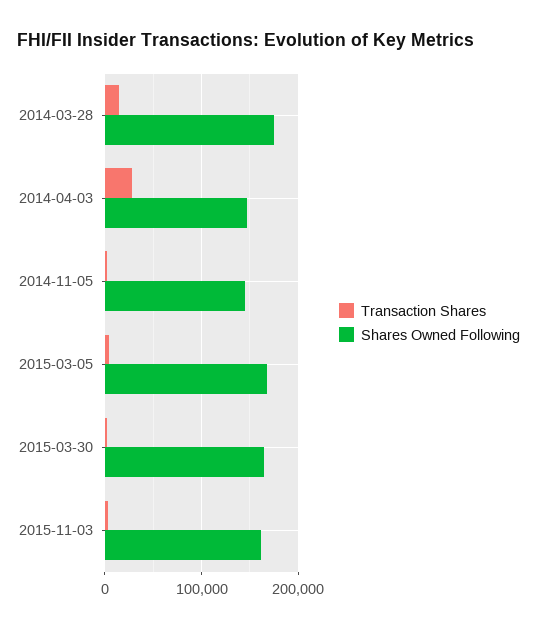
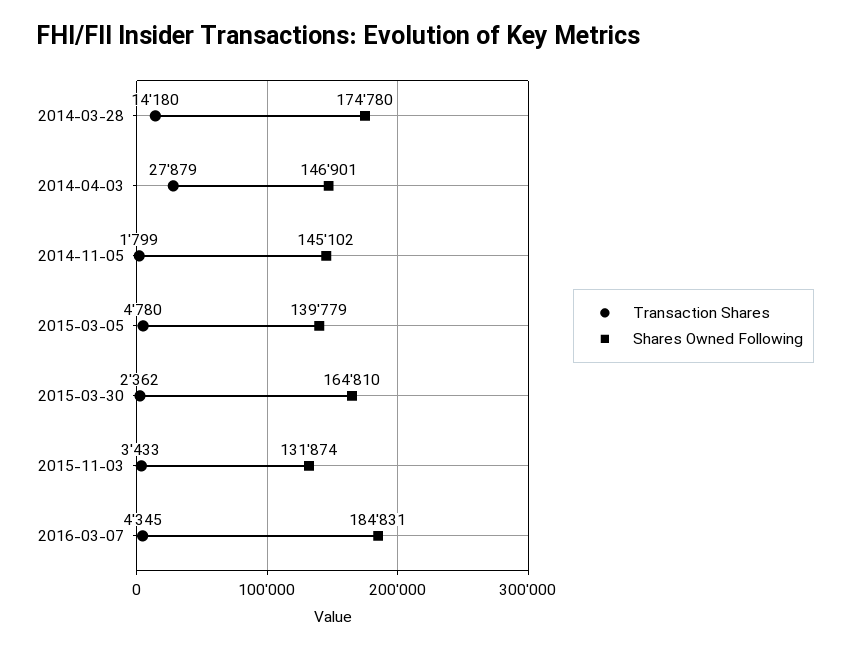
Shares Owned Following, 2015-03-05: 170000 -> 139779
Shares Owned Following, 2015-11-03: 160000 -> 131874
Transaction Shares, 2016-03-07: none -> 4345
Shares Owned Following, 2016-03-07: none -> 184831

